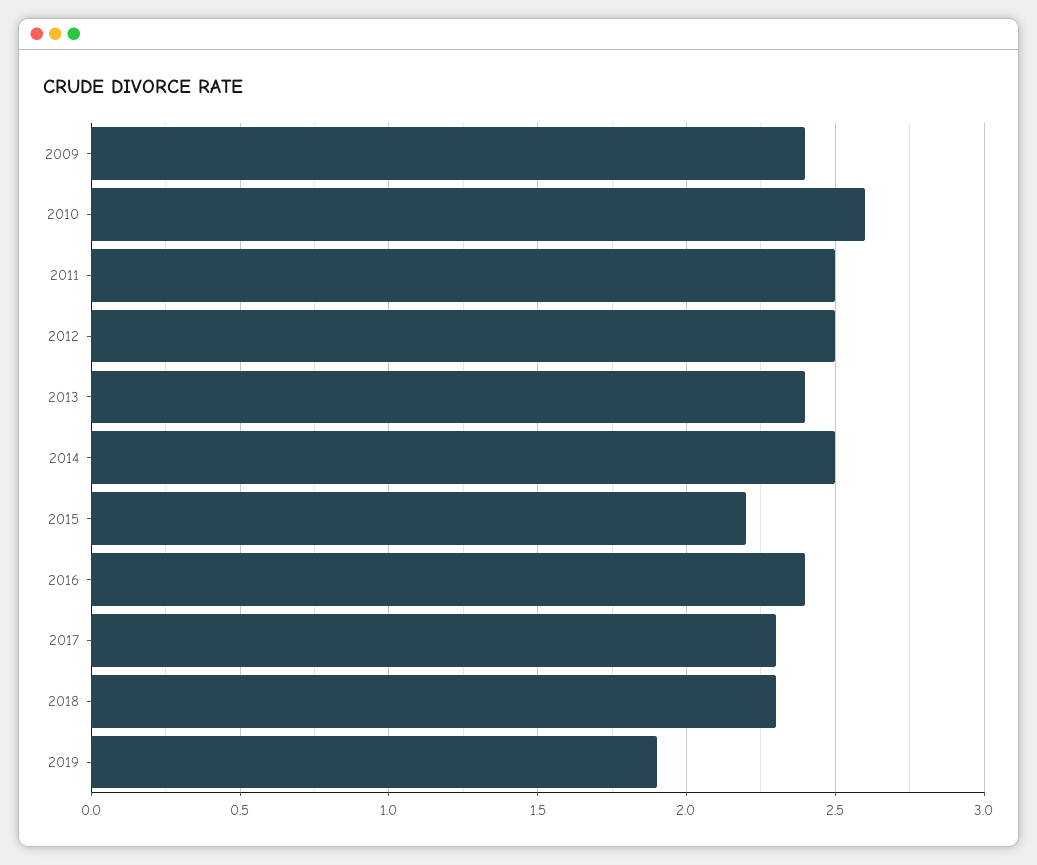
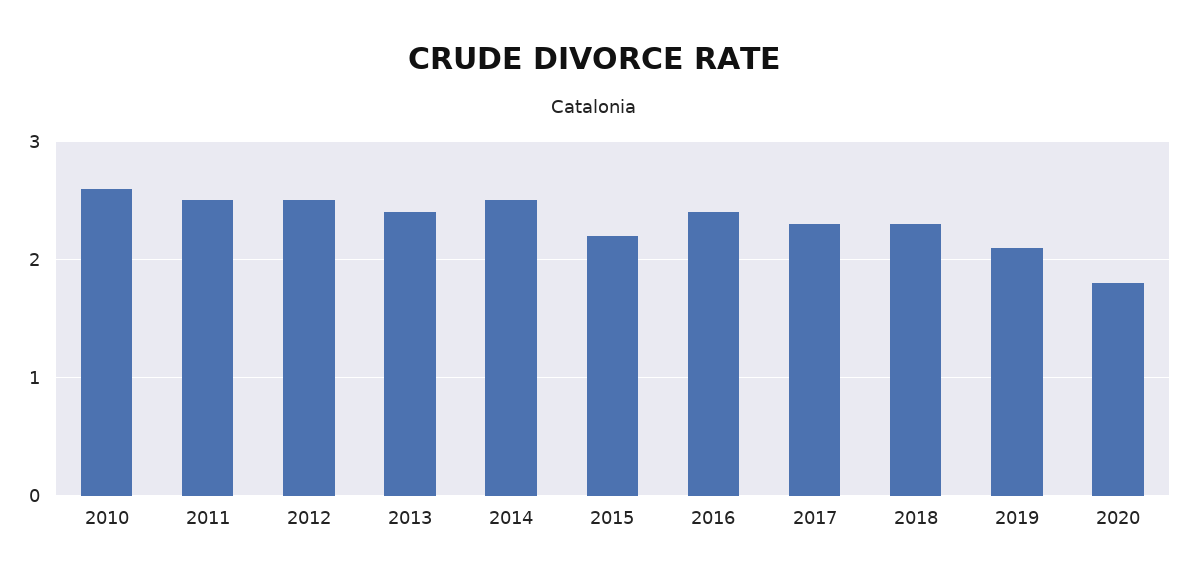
2009: 2.4 -> none
2019: 1.9 -> 2.1
2020: none -> 1.8

